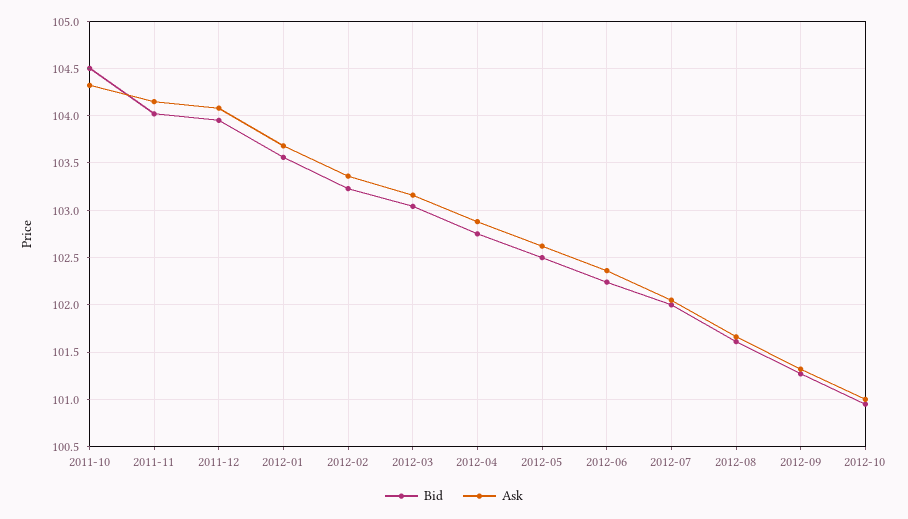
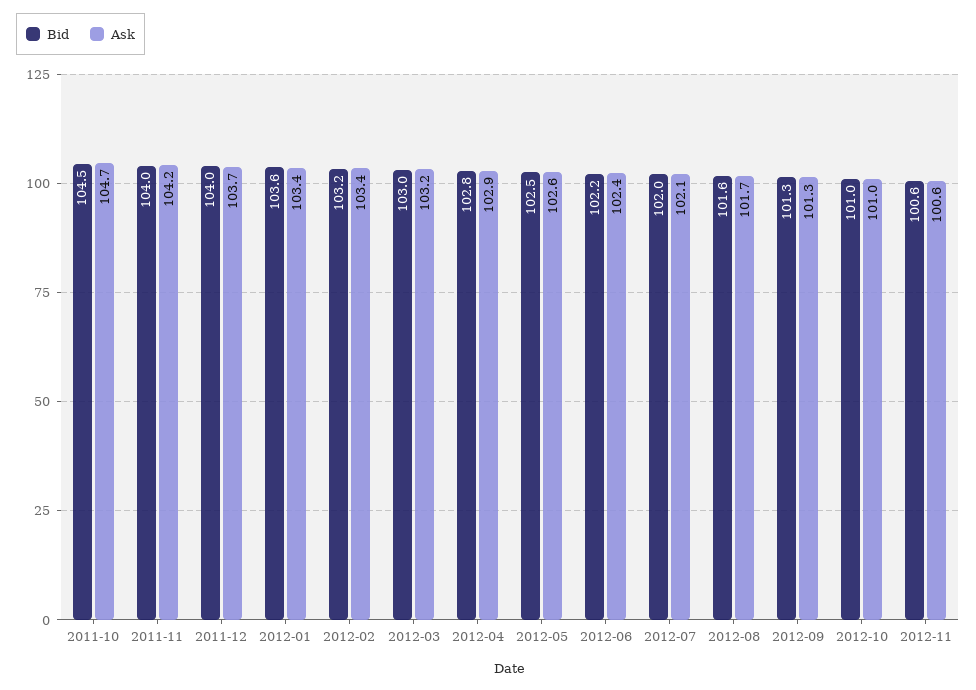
Ask, 2011-10: 104.3 -> 104.7
Ask, 2011-12: 104.1 -> 103.7
Ask, 2012-01: 103.7 -> 103.4
Bid, 2012-11: none -> 100.6
Ask, 2012-11: none -> 100.6

